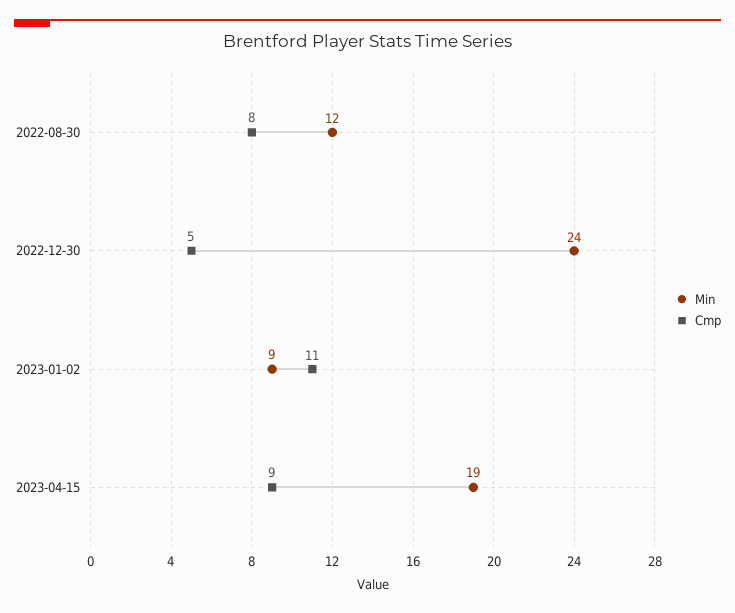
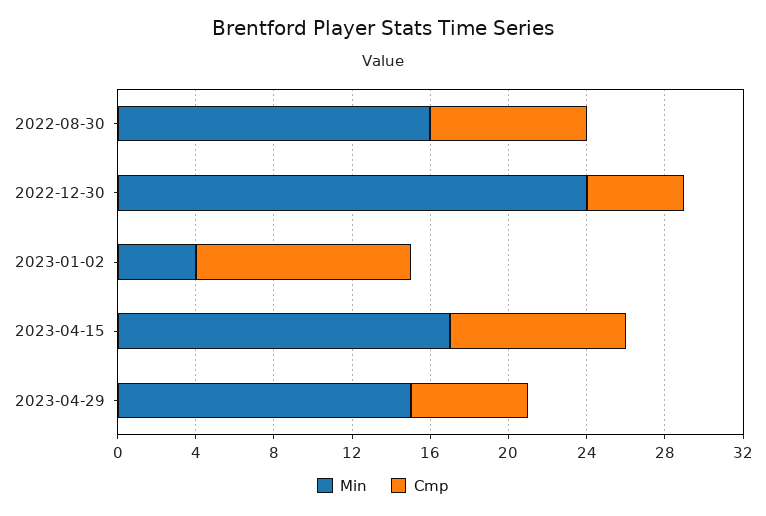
Min, 2022-08-30: 12 -> 16
Min, 2023-01-02: 9 -> 4
Min, 2023-04-15: 19 -> 17
Min, 2023-04-29: none -> 15
Cmp, 2023-04-29: none -> 6

